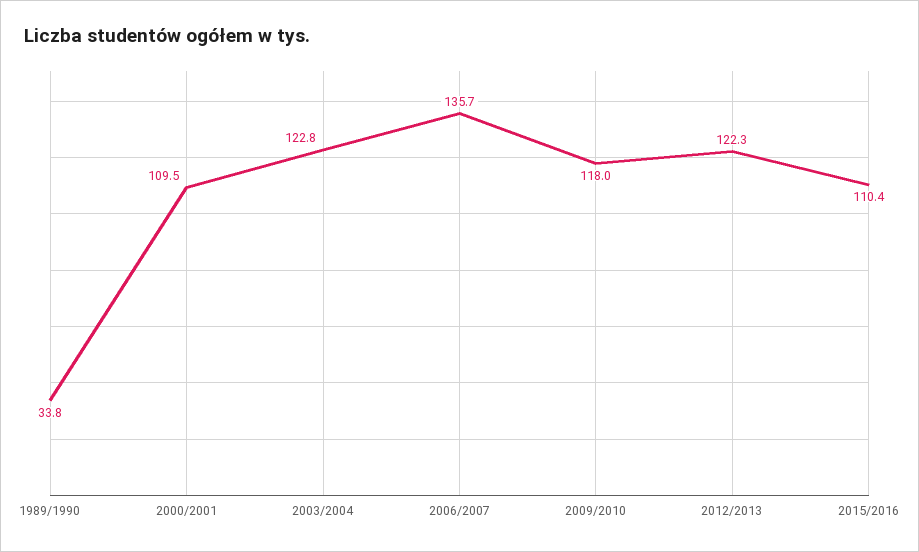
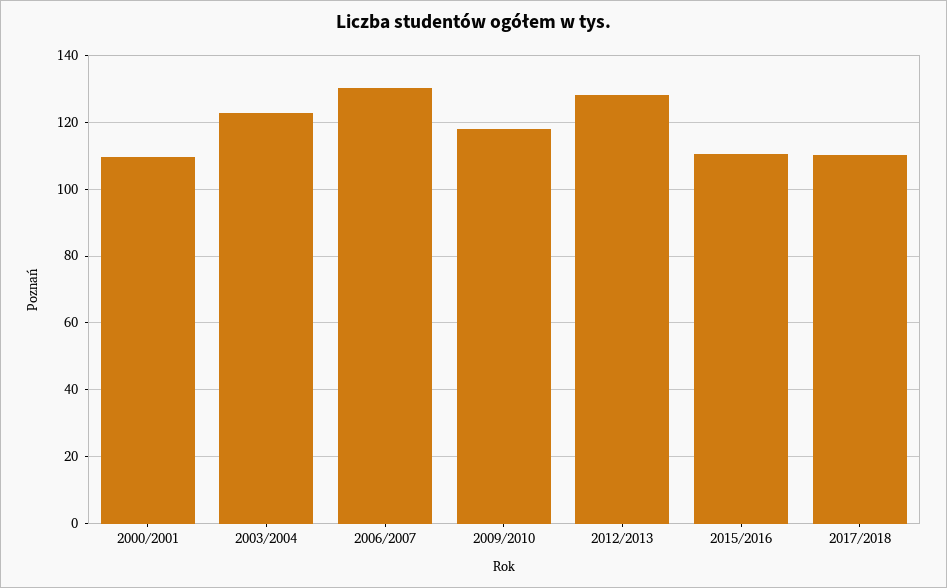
1989/1990: 33.8 -> none
2006/2007: 135.7 -> 130
2012/2013: 122.3 -> 128
2017/2018: none -> 110

